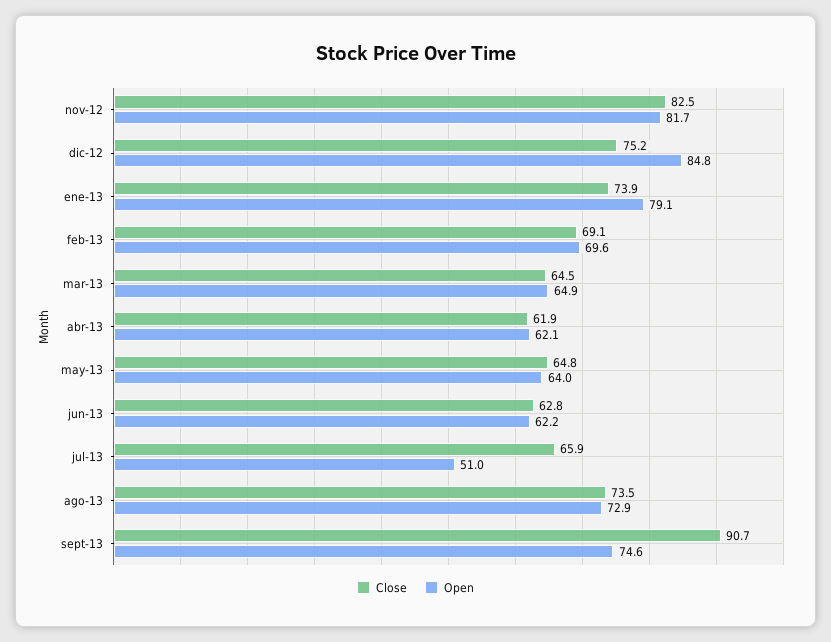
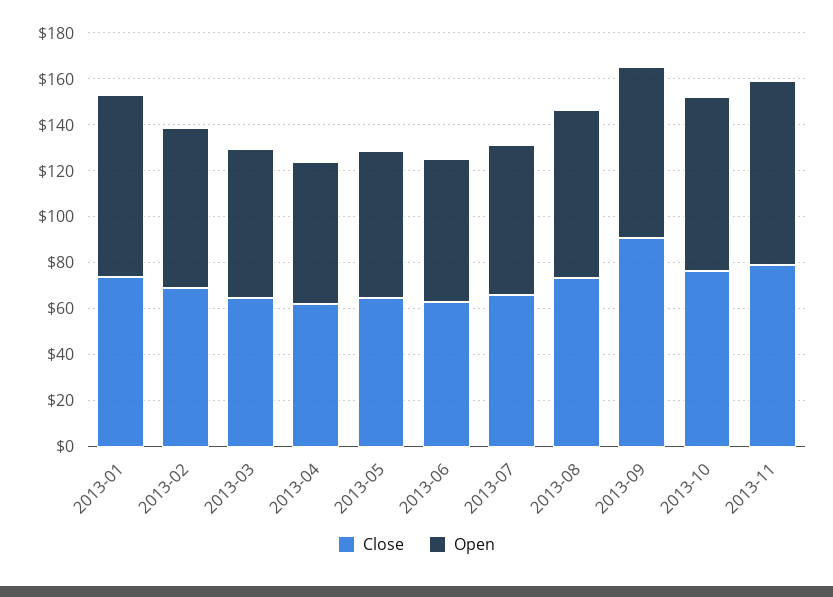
Close, nov-12: 82.5 -> none
Open, nov-12: 81.7 -> none
Close, dic-12: 75.2 -> none
Open, dic-12: 84.8 -> none
Open, jul-13: 51 -> 65
Close, 2013-10: none -> 75
Open, 2013-10: none -> 75
Close, 2013-11: none -> 80
Open, 2013-11: none -> 80

